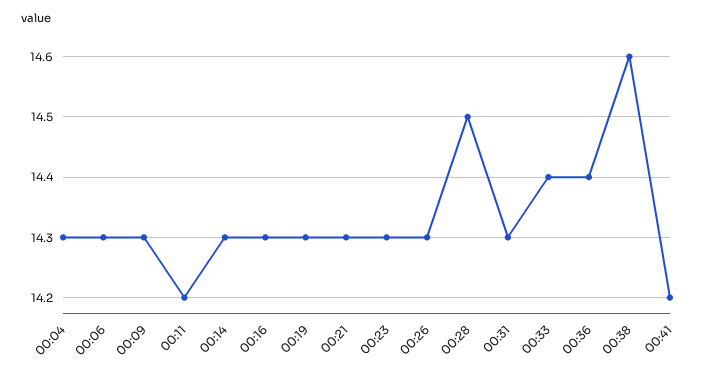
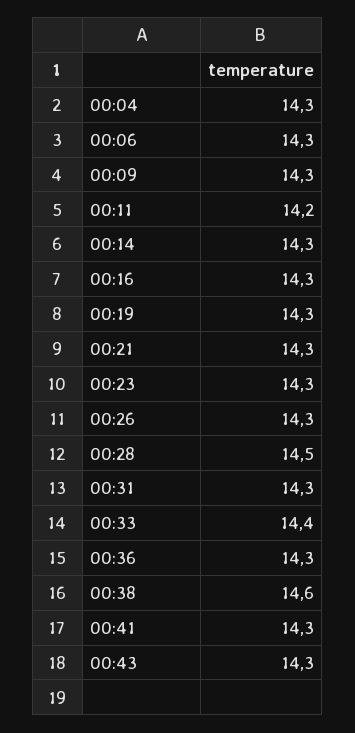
00:36: 14.4 -> 14.3
00:41: 14.2 -> 14.3
00:43: none -> 14.3

